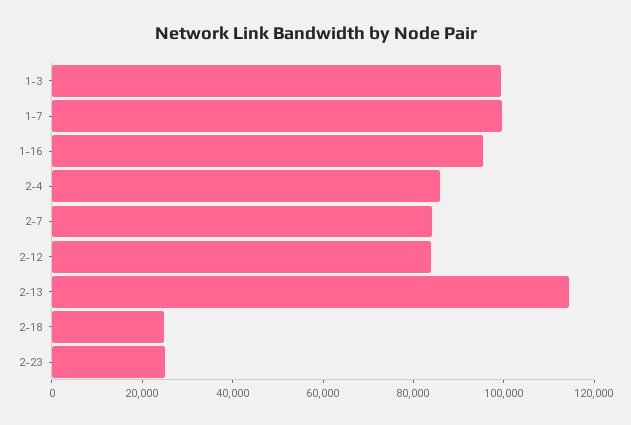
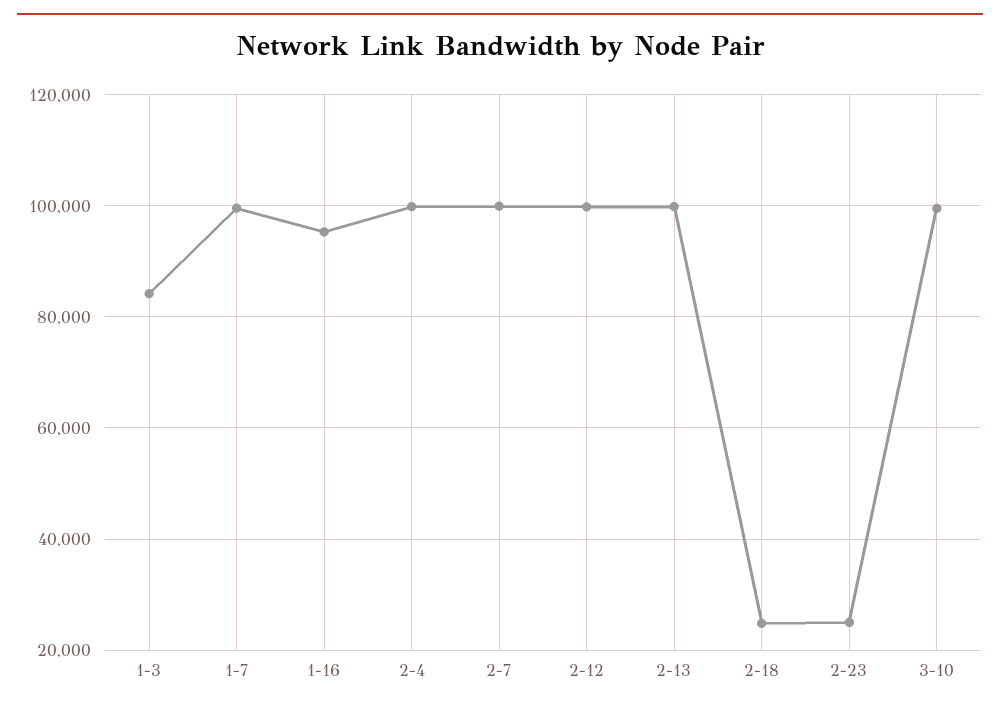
1-3: 100000 -> 84000
2-4: 85000 -> 100000
2-7: 85000 -> 100000
2-12: 85000 -> 100000
2-13: 115000 -> 100000
3-10: none -> 100000

